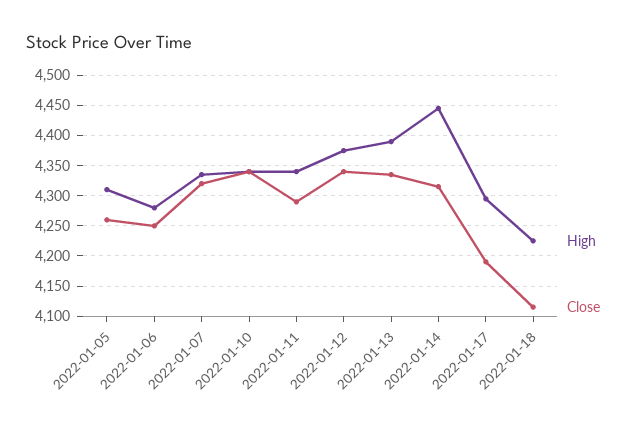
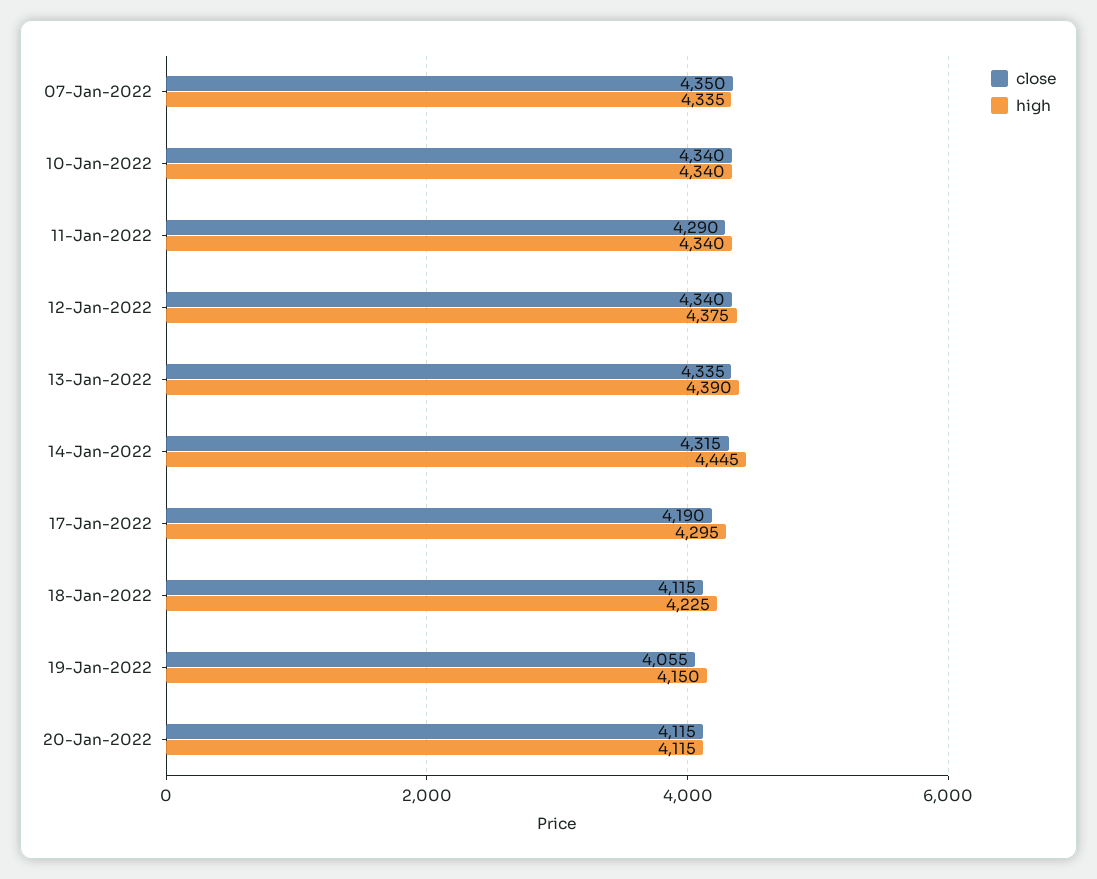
High, 2022-01-05: 4310 -> none
Close, 2022-01-05: 4260 -> none
High, 2022-01-06: 4280 -> none
Close, 2022-01-06: 4250 -> none
Close, 2022-01-07: 4320 -> 4350
Close, 19-Jan-2022: none -> 4055
High, 19-Jan-2022: none -> 4150
Close, 20-Jan-2022: none -> 4115
High, 20-Jan-2022: none -> 4115

